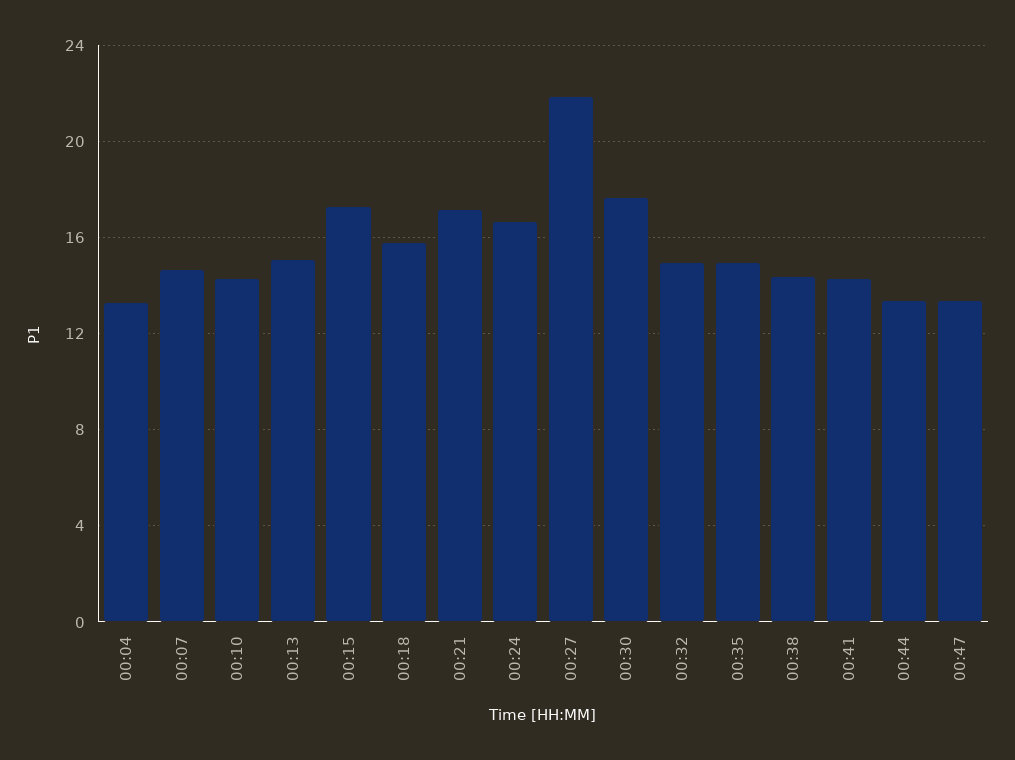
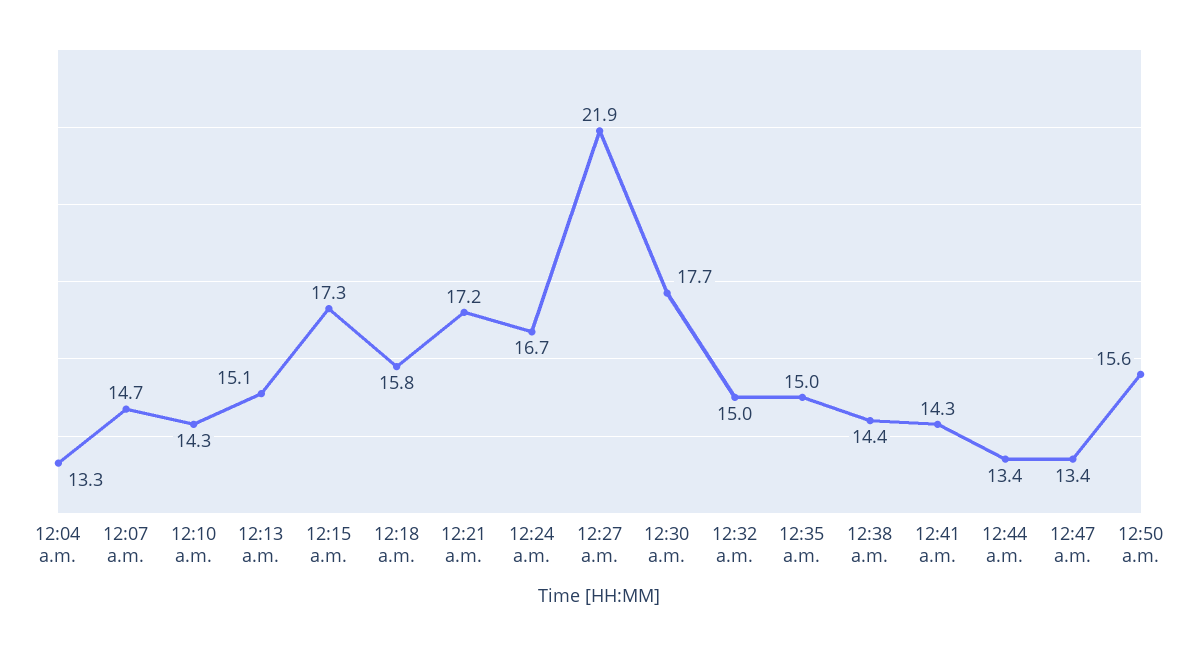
12:50 a.m.: none -> 15.6

